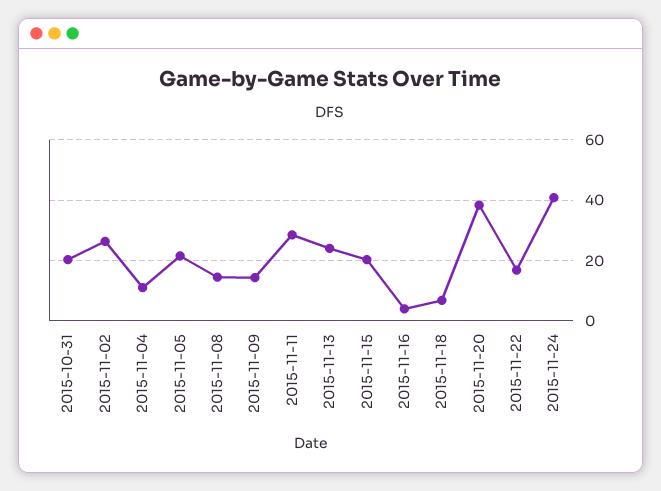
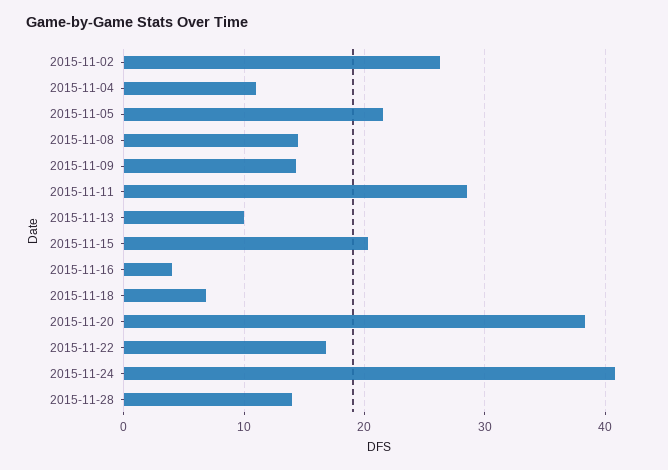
2015-10-31: 20 -> none
2015-11-13: 24 -> 10
2015-11-28: none -> 14

